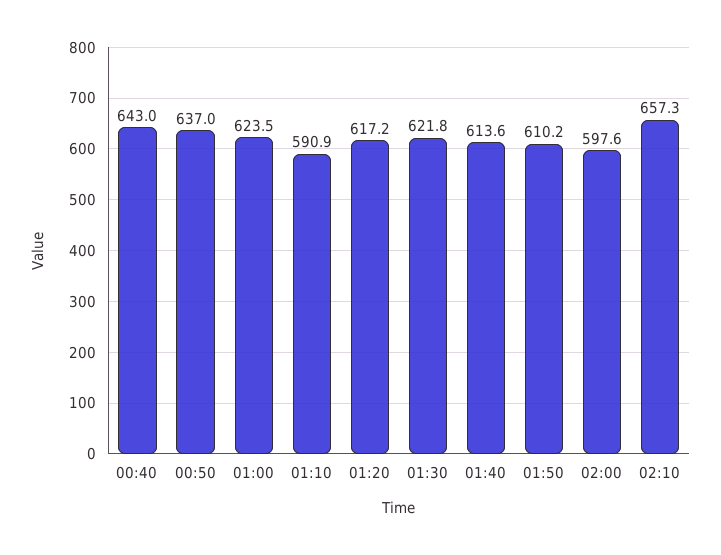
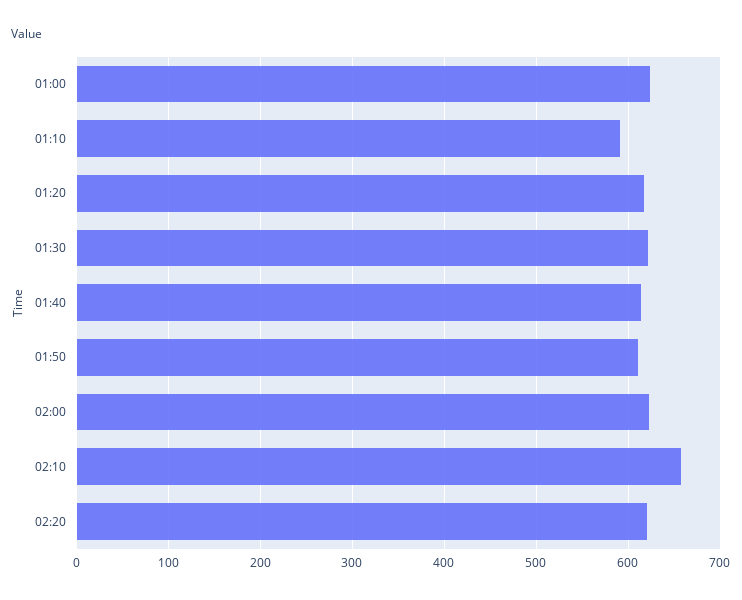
00:40: 643 -> none
00:50: 637 -> none
02:00: 597.6 -> 620
02:20: none -> 620

